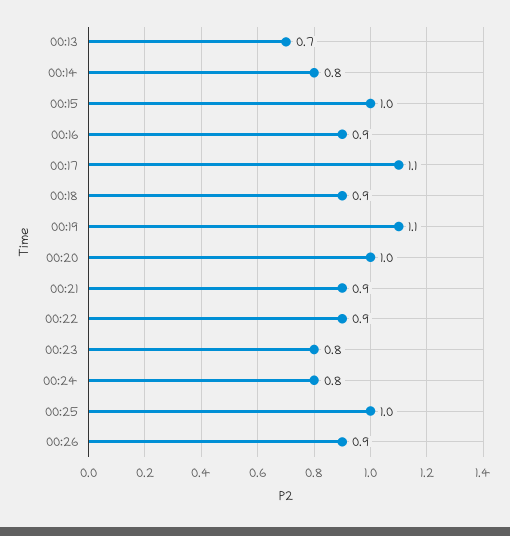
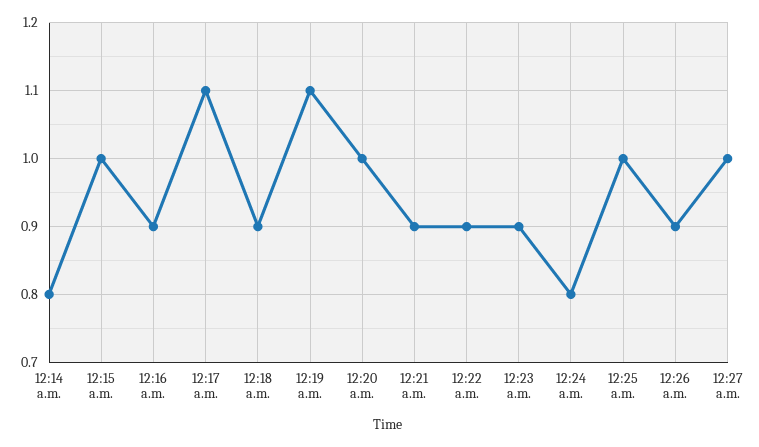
00:13: 0.7 -> none
00:23: 0.8 -> 0.9
12:27 a.m.: none -> 1

